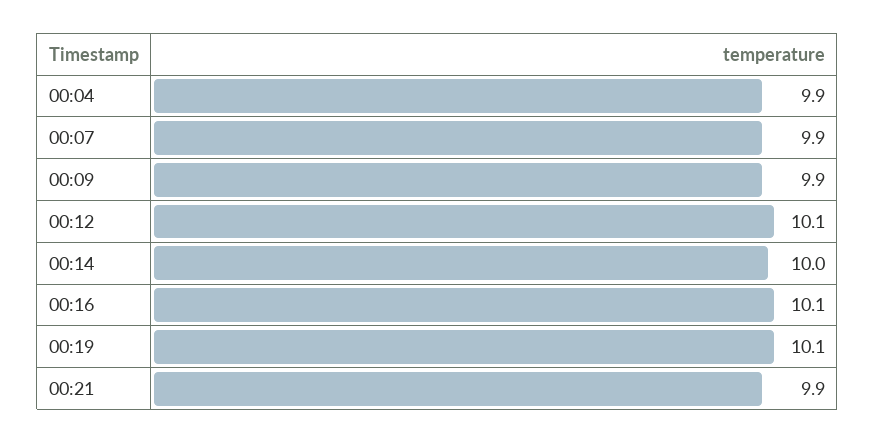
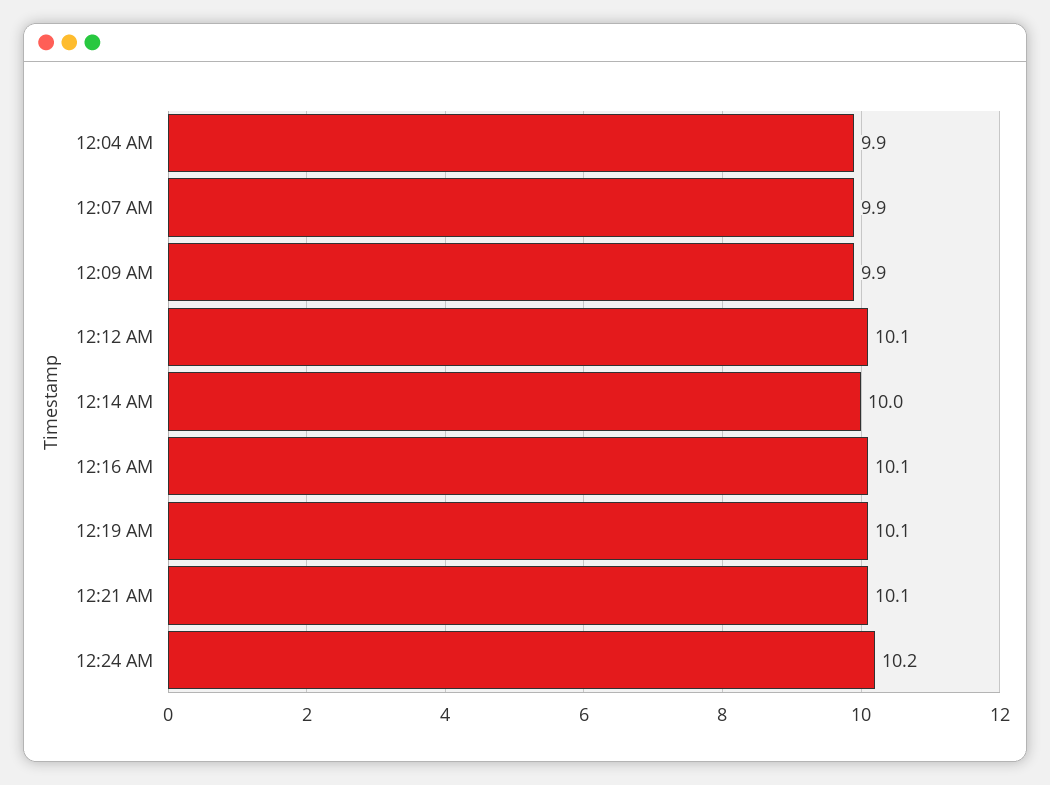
00:21: 9.9 -> 10.1
12:24 AM: none -> 10.2

